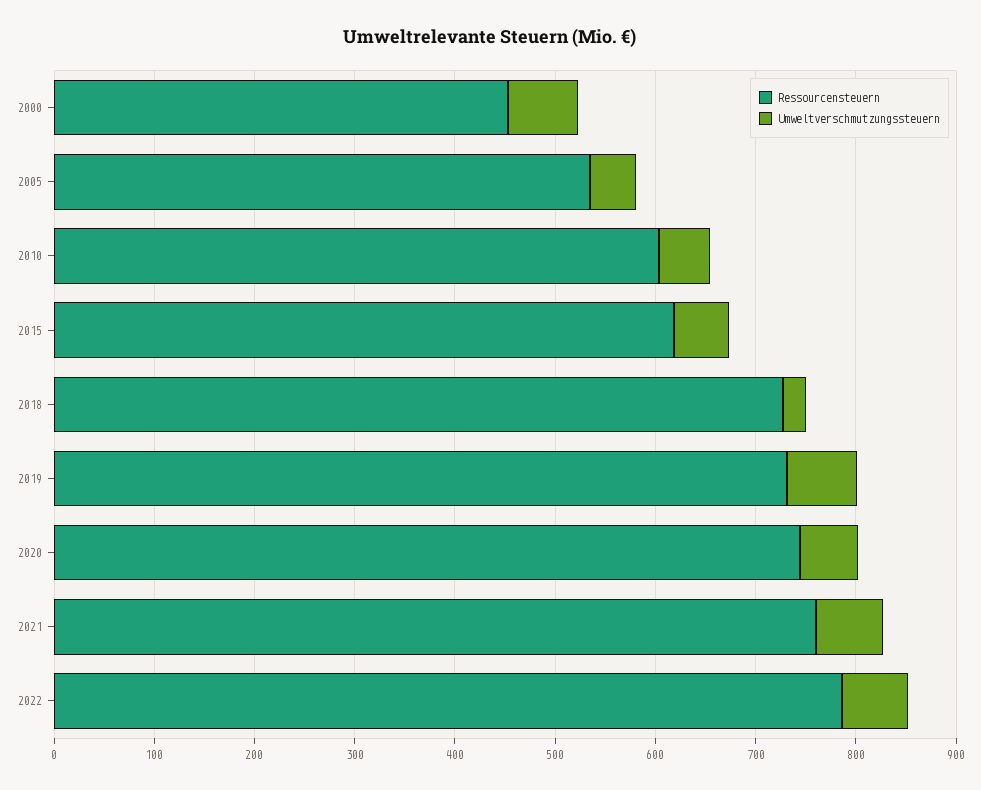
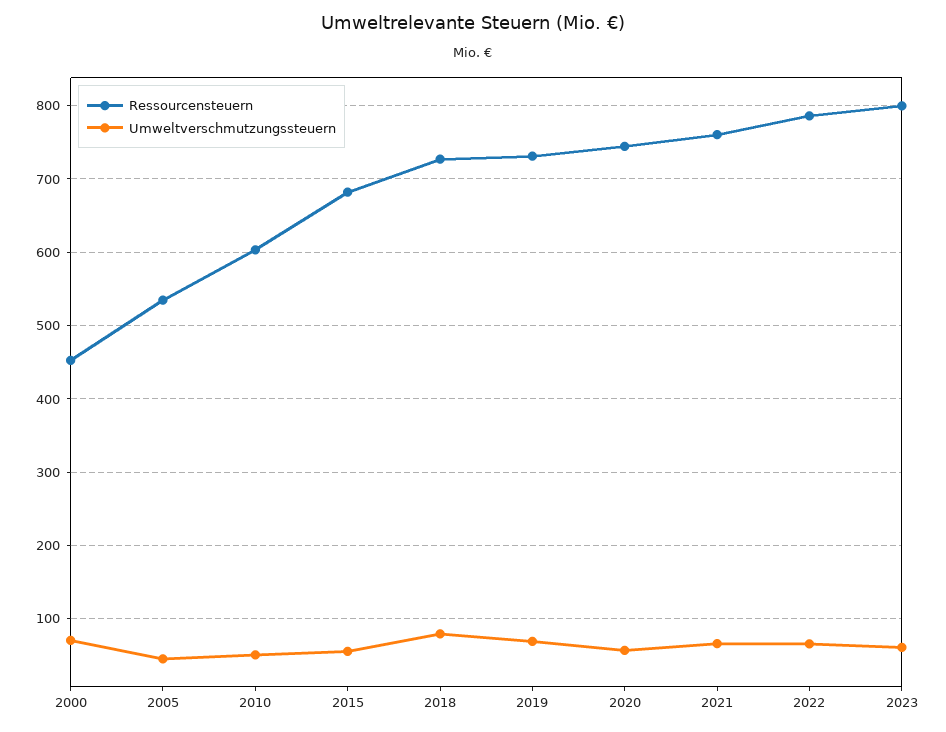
Ressourcensteuern, 2015: 620 -> 680
Umweltverschmutzungssteuern, 2018: 20 -> 80
Ressourcensteuern, 2023: none -> 800
Umweltverschmutzungssteuern, 2023: none -> 60

